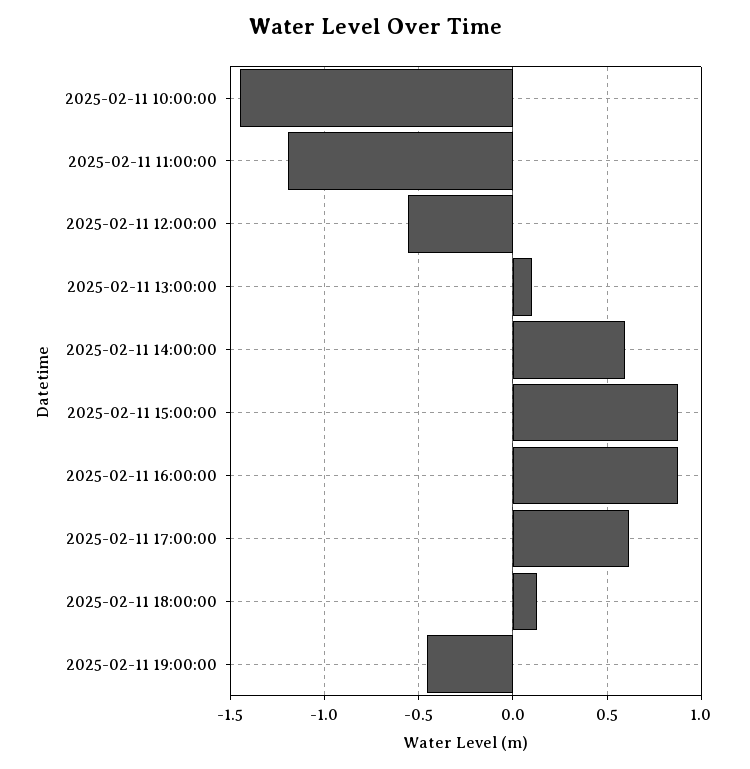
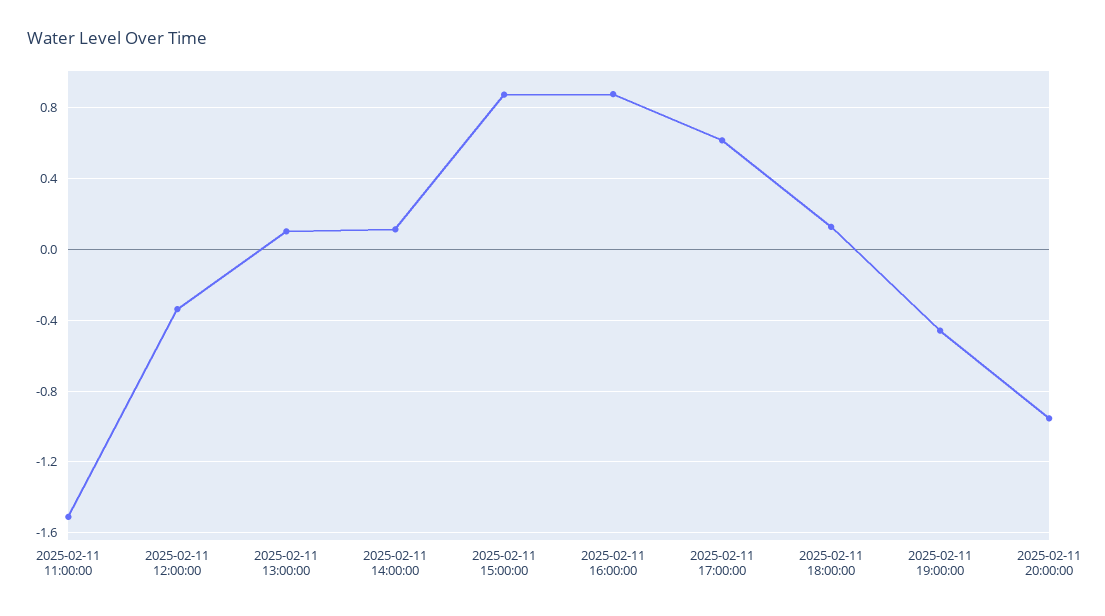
2025-02-11 10:00:00: -1.45 -> none
2025-02-11 11:00:00: -1.2 -> -1.5
2025-02-11 12:00:00: -0.55 -> -0.35
2025-02-11 14:00:00: 0.6 -> 0.1
2025-02-11 20:00:00: none -> -0.95

